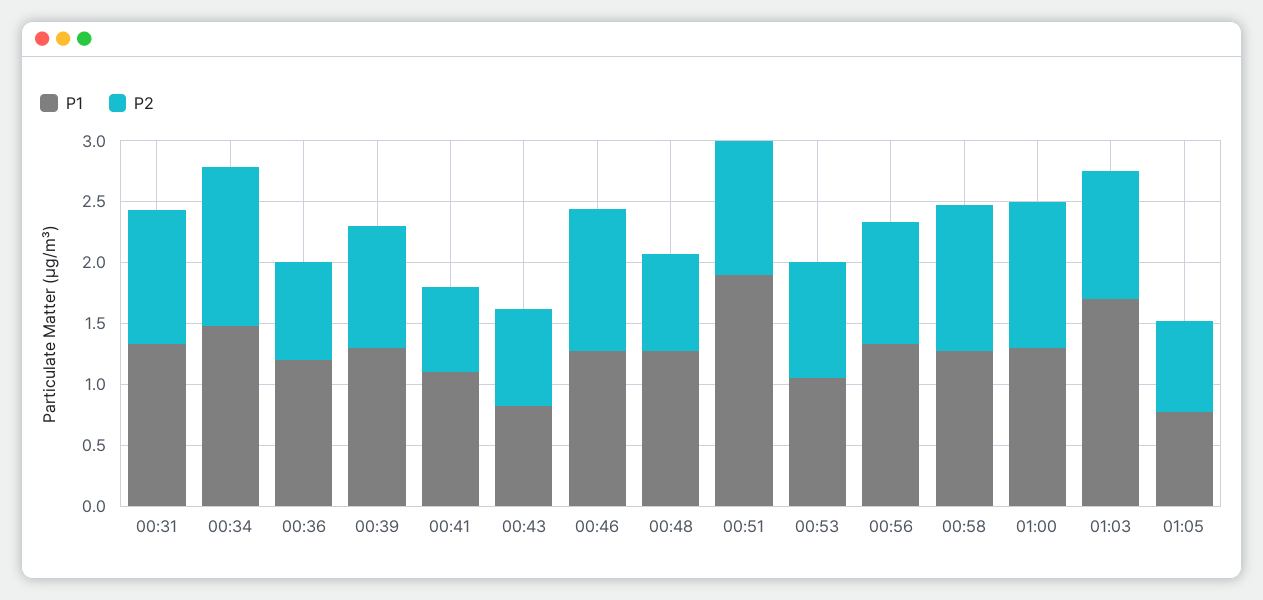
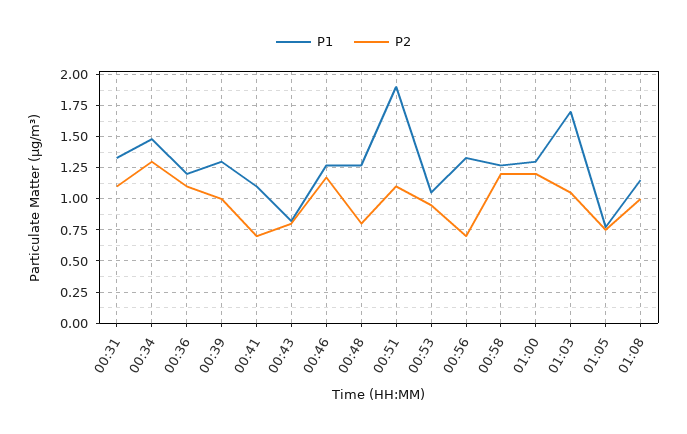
P2, 00:36: 0.8 -> 1.1
P2, 00:56: 1 -> 0.7
P1, 01:08: none -> 1.15
P2, 01:08: none -> 1

